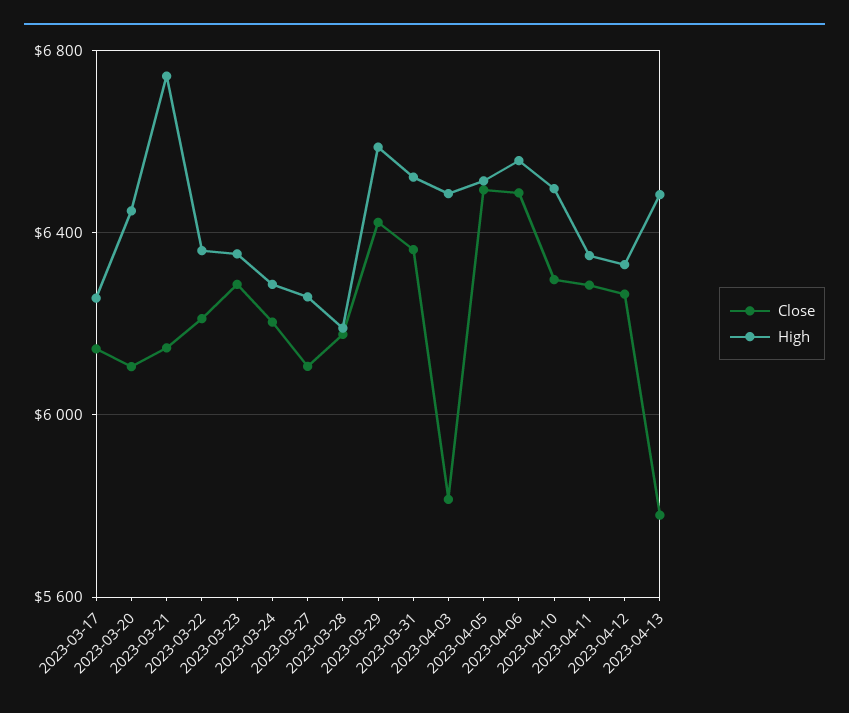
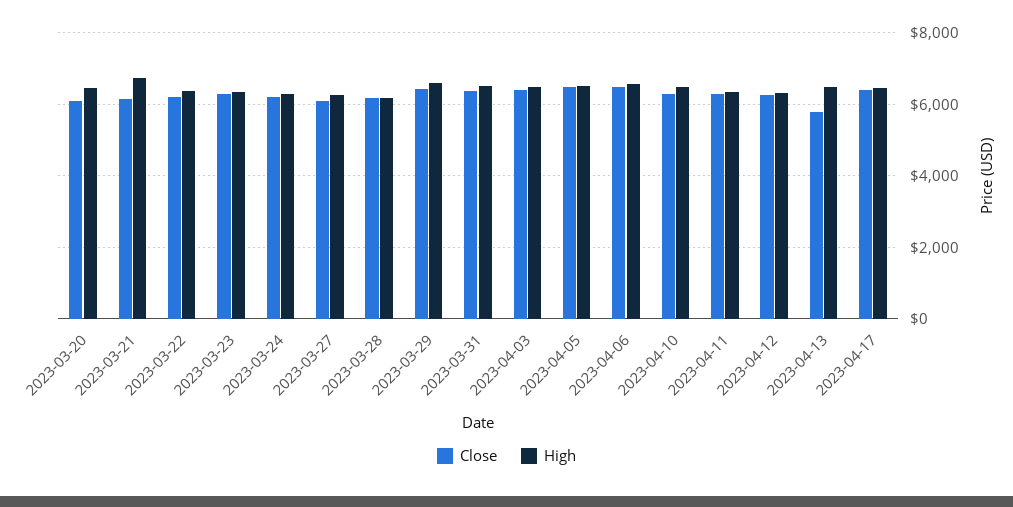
Close, 2023-03-17: 6150 -> none
High, 2023-03-17: 6250 -> none
Close, 2023-04-03: 5800 -> 6400
Close, 2023-04-17: none -> 6400
High, 2023-04-17: none -> 6400

